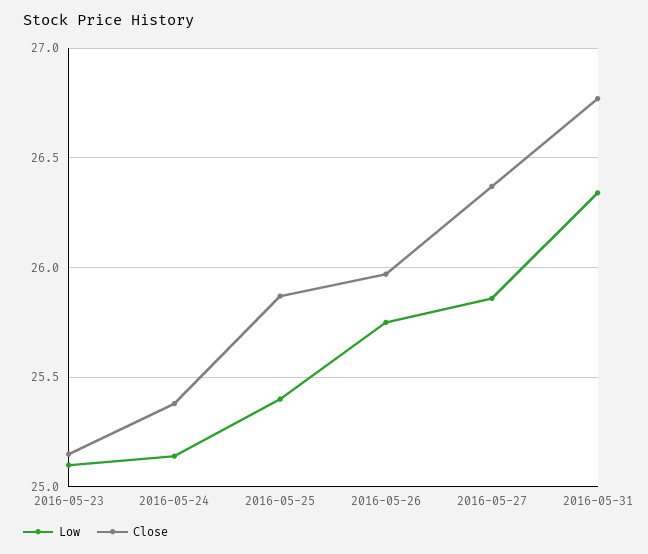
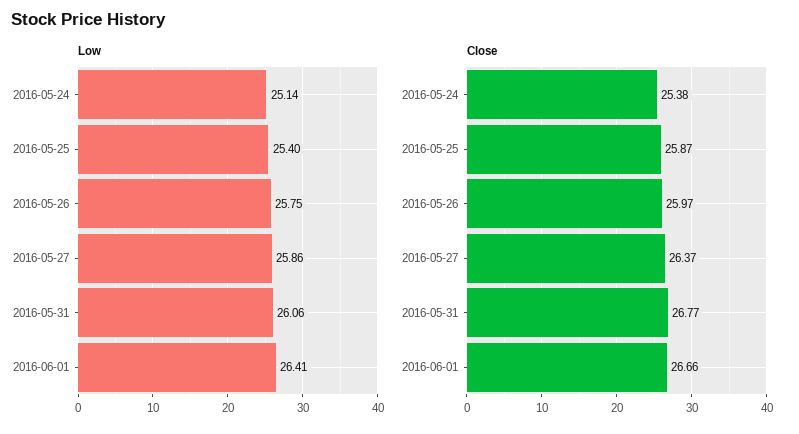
Low, 2016-05-23: 25.1 -> none
Close, 2016-05-23: 25.15 -> none
Low, 2016-05-31: 26.35 -> 26.06
Low, 2016-06-01: none -> 26.41
Close, 2016-06-01: none -> 26.66

